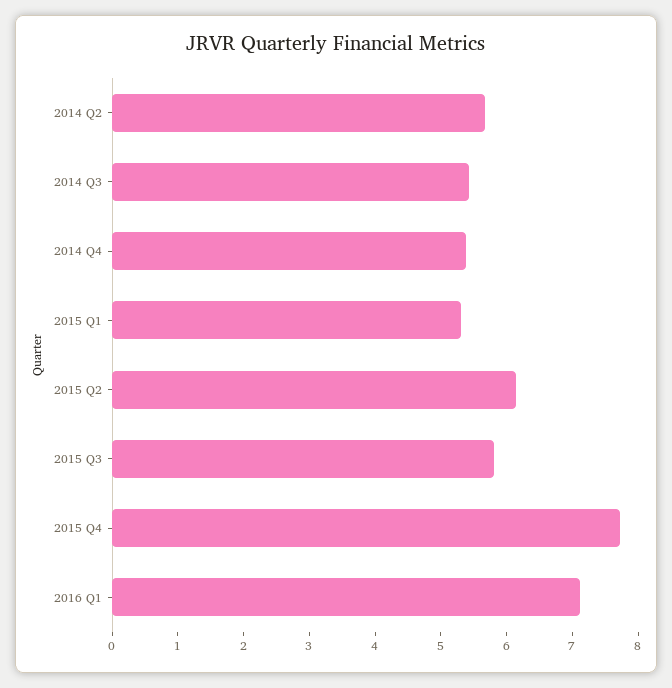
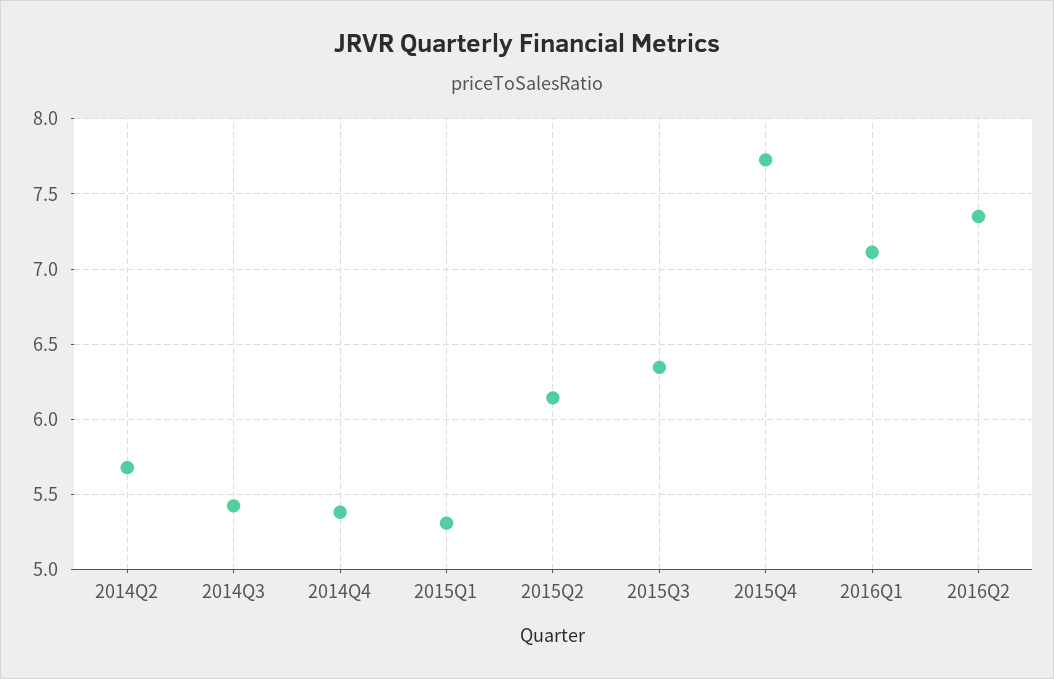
2015 Q3: 5.8 -> 6.35
2016Q2: none -> 7.35

